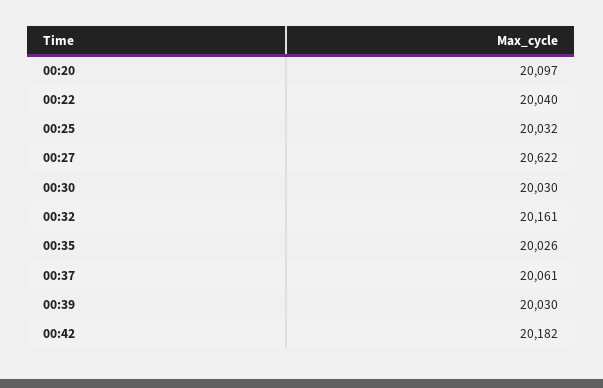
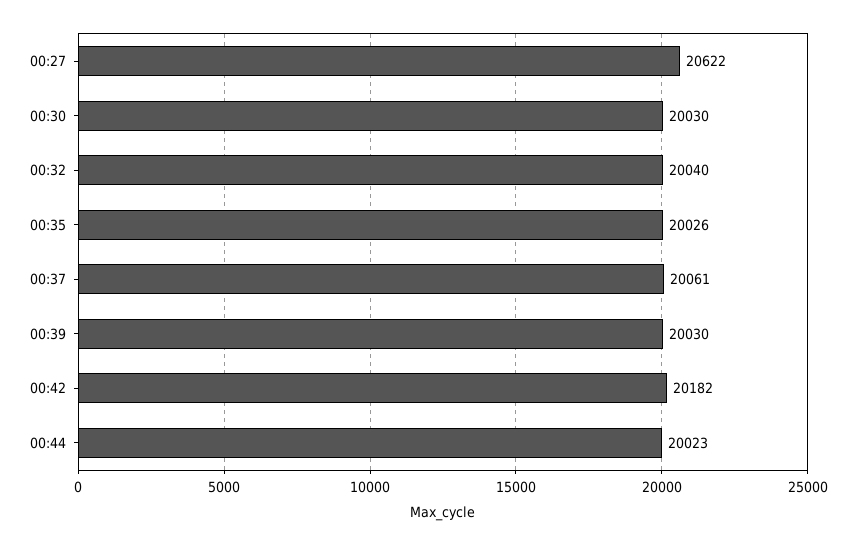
00:20: 20097 -> none
00:22: 20040 -> none
00:25: 20032 -> none
00:32: 20161 -> 20040
00:44: none -> 20023

